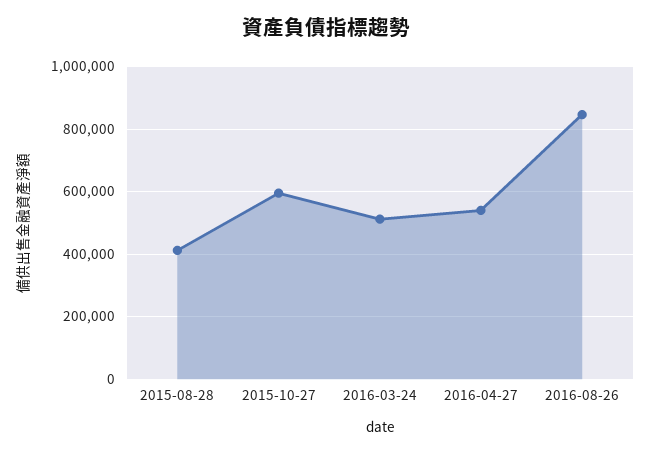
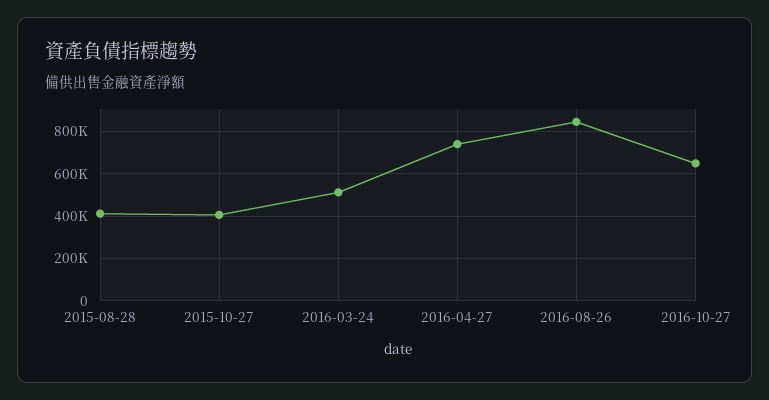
2015-10-27: 600000 -> 400000
2016-04-27: 540000 -> 750000
2016-10-27: none -> 650000

